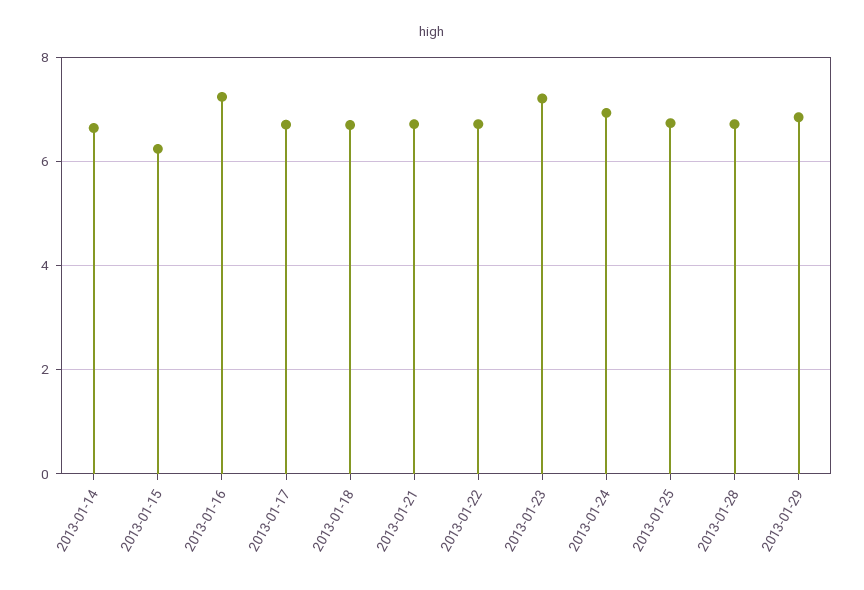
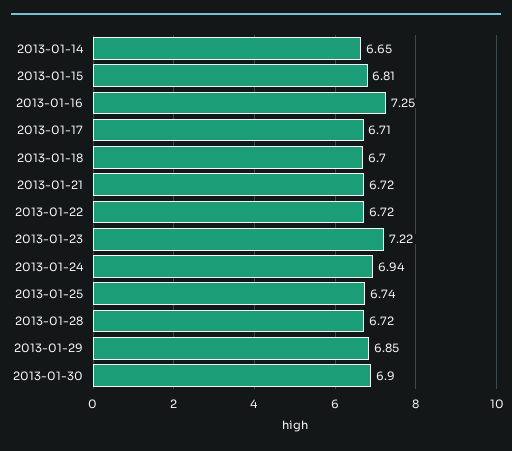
2013-01-15: 6.2 -> 6.81
2013-01-30: none -> 6.9

